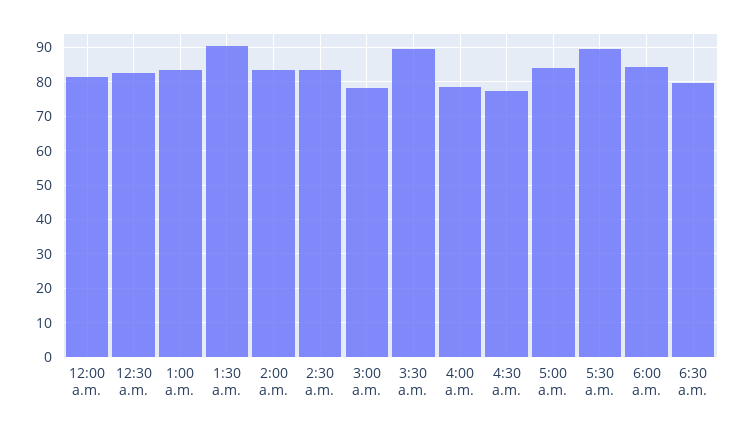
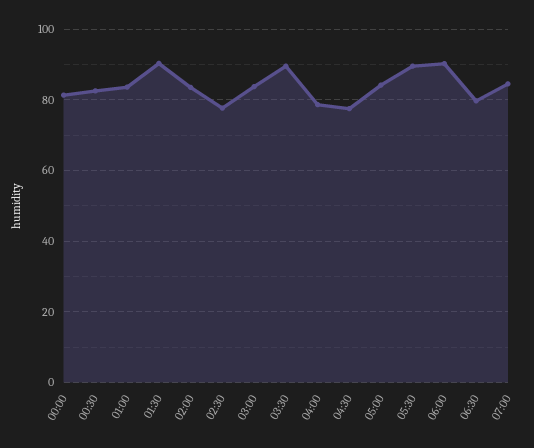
2:30 a.m.: 84 -> 78
3:00 a.m.: 78 -> 84
6:00 a.m.: 84 -> 90
07:00: none -> 84

